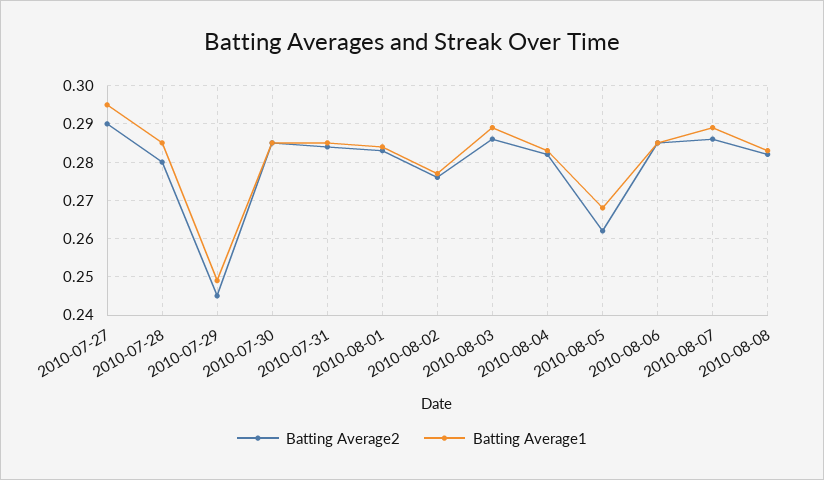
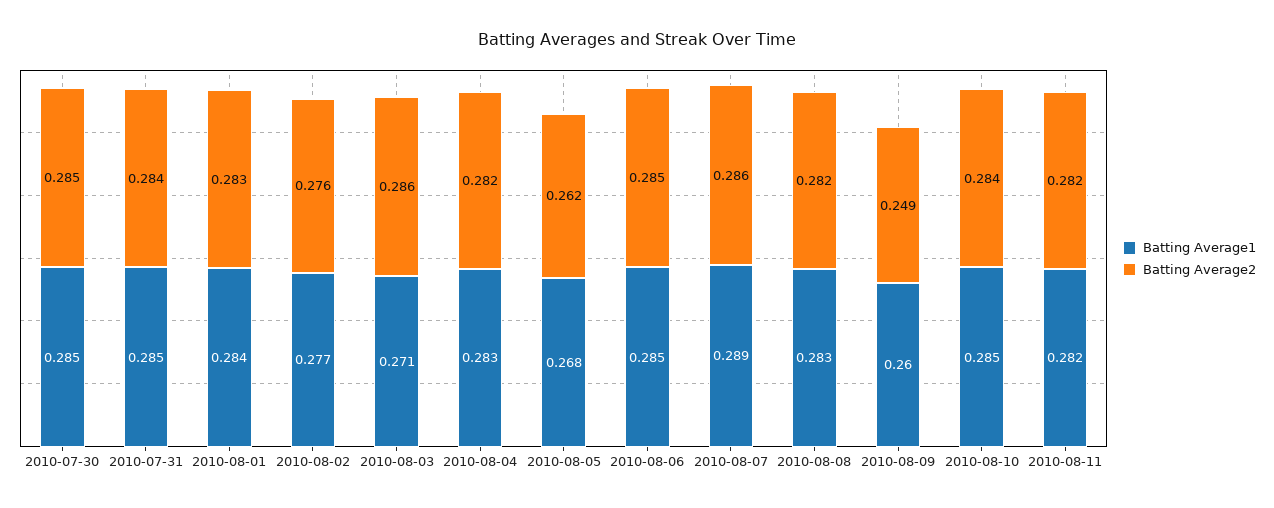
Batting Average2, 2010-07-27: 0.29 -> none
Batting Average1, 2010-07-27: 0.295 -> none
Batting Average2, 2010-07-28: 0.28 -> none
Batting Average1, 2010-07-28: 0.285 -> none
Batting Average2, 2010-07-29: 0.245 -> none
Batting Average1, 2010-07-29: 0.25 -> none
Batting Average1, 2010-08-03: 0.29 -> 0.271
Batting Average1, 2010-08-09: none -> 0.26
Batting Average2, 2010-08-09: none -> 0.249
Batting Average1, 2010-08-10: none -> 0.285
Batting Average2, 2010-08-10: none -> 0.284
Batting Average1, 2010-08-11: none -> 0.282
Batting Average2, 2010-08-11: none -> 0.282

